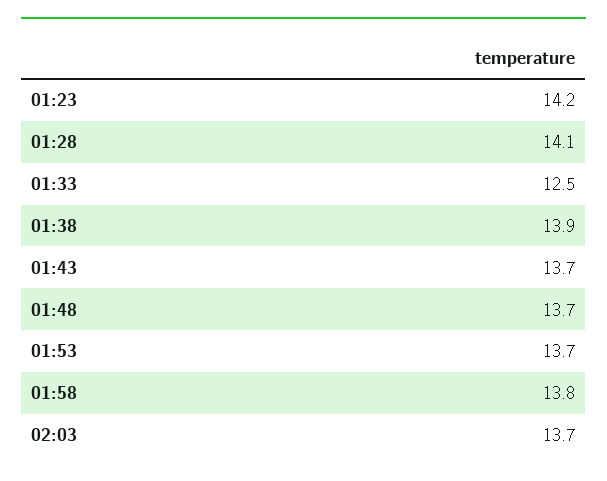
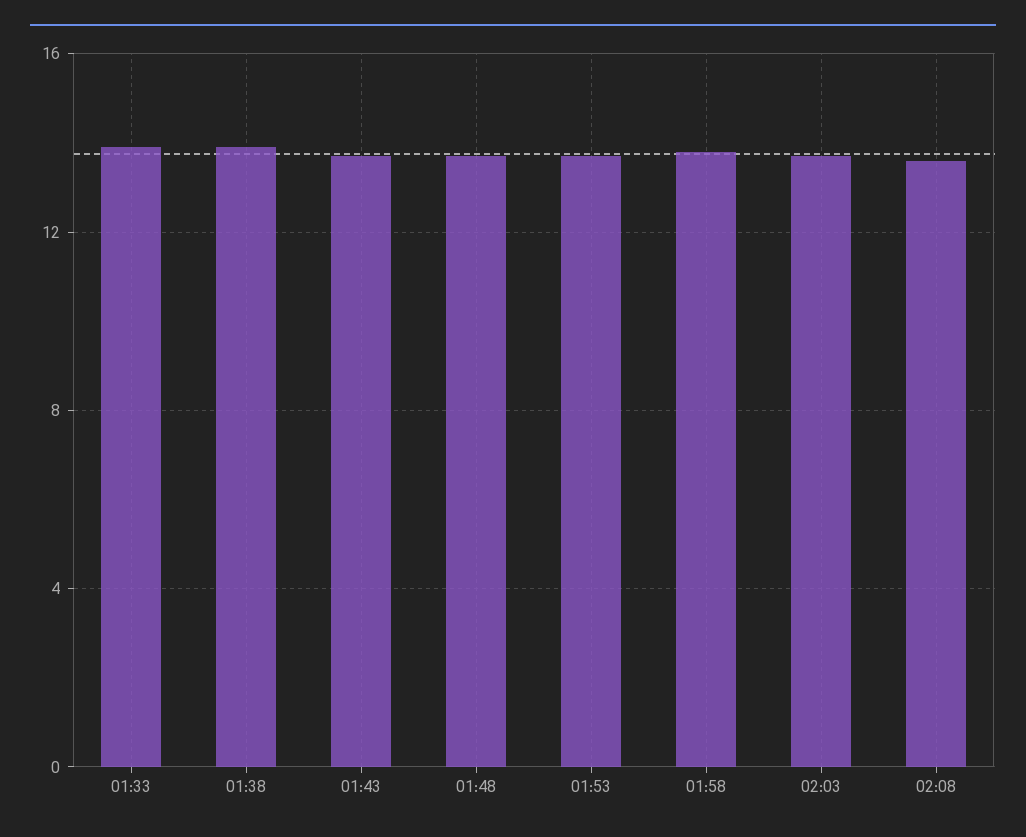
01:23: 14.2 -> none
01:28: 14.1 -> none
01:33: 12.5 -> 14
02:08: none -> 13.5

